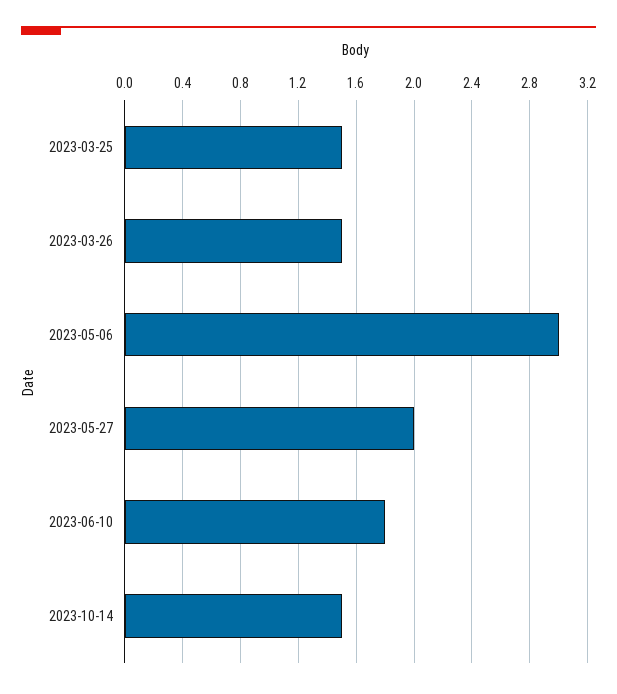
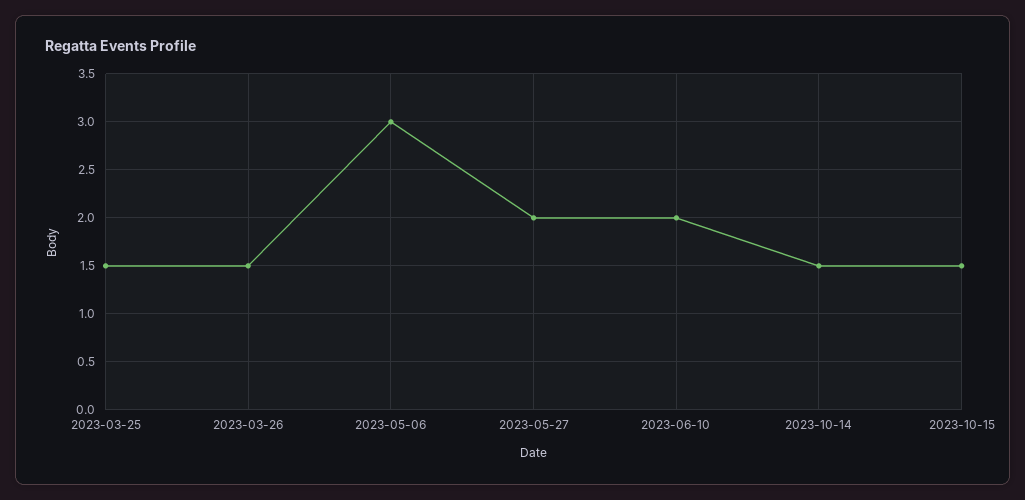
2023-06-10: 1.8 -> 2
2023-10-15: none -> 1.5

